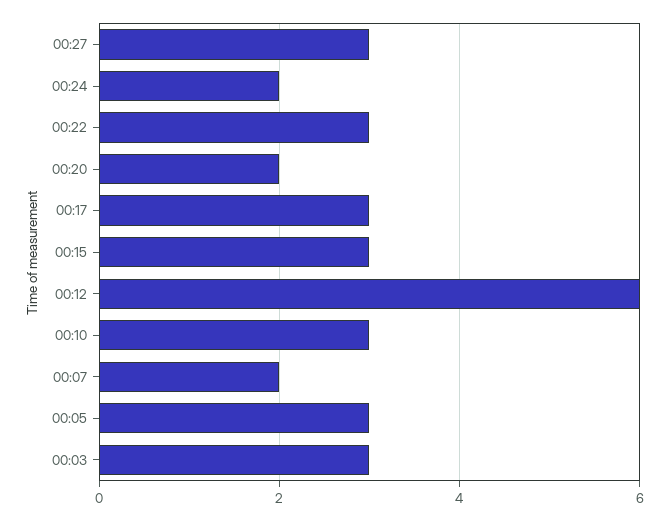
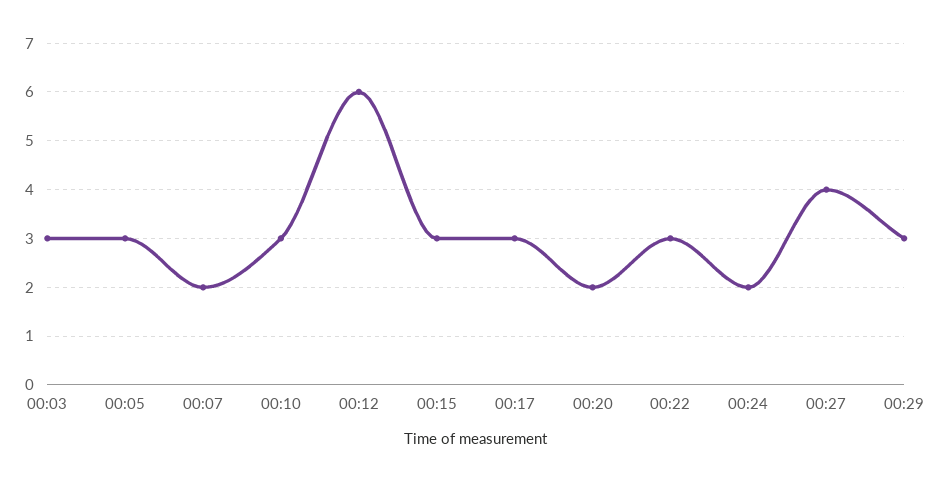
00:27: 3 -> 4
00:29: none -> 3

